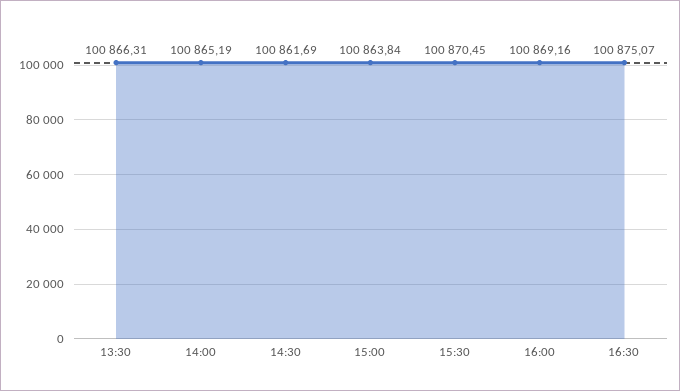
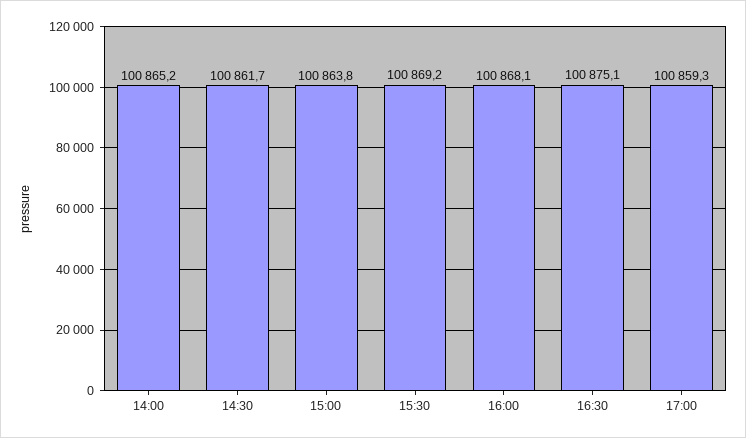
13:30: 100866.31 -> none
15:30: 100870.45 -> 100869.2
16:00: 100869.16 -> 100868.1
17:00: none -> 100859.3

